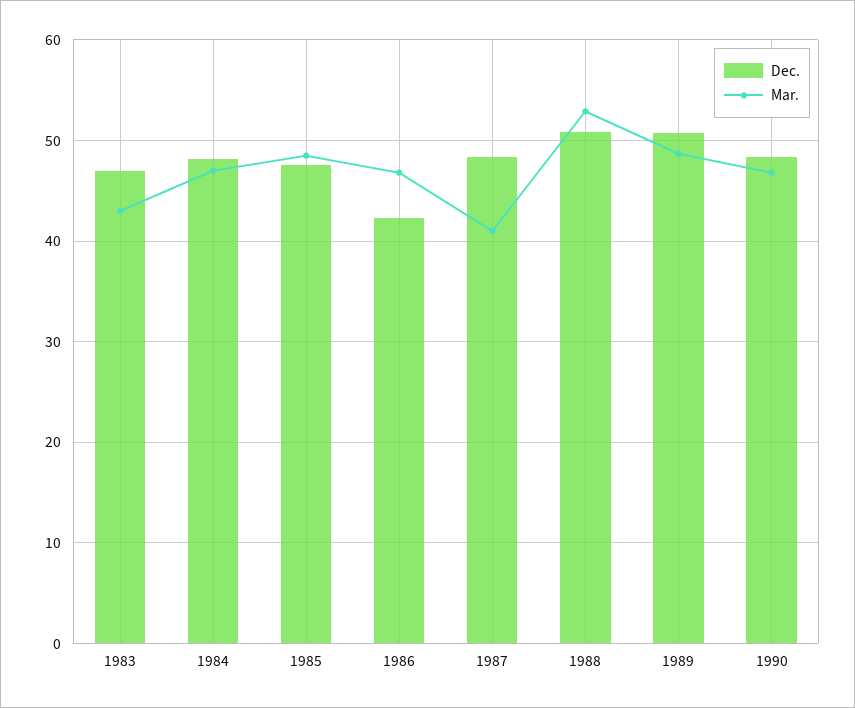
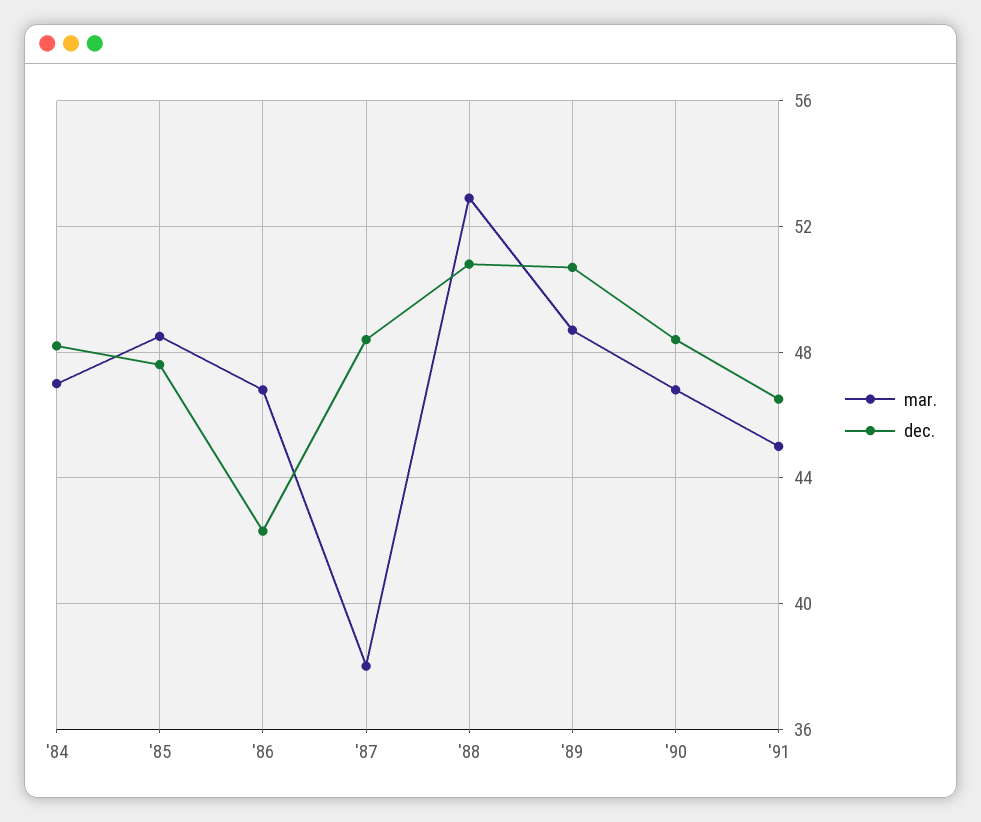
Dec., 1983: 47 -> none
Mar., 1983: 43 -> none
Mar., 1987: 41 -> 38
Mar., '91: none -> 45
Dec., '91: none -> 46.5

